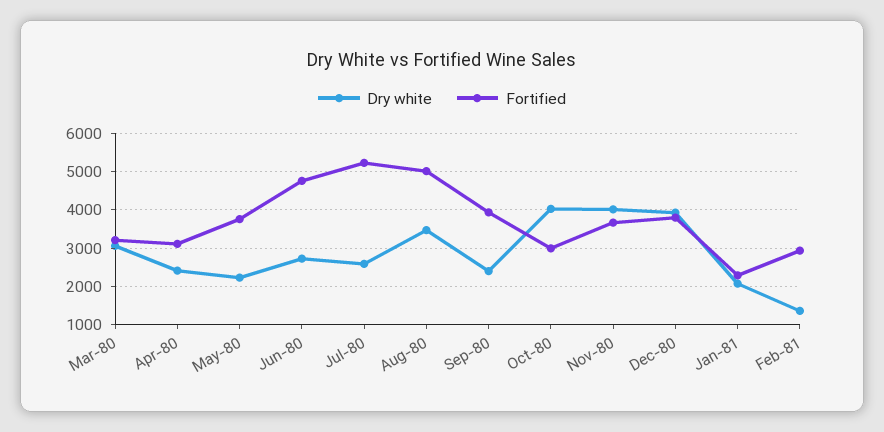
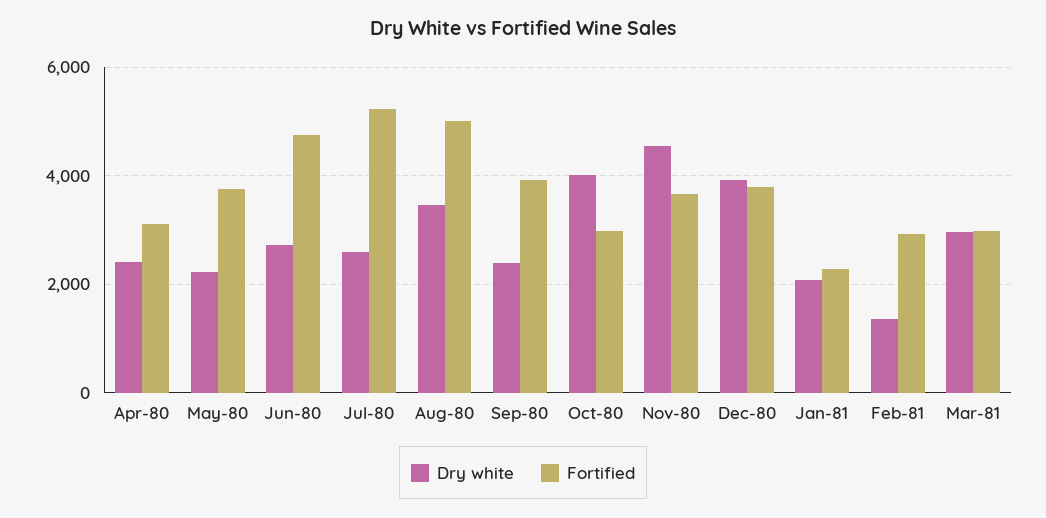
Dry white, Mar-80: 3000 -> none
Fortified, Mar-80: 3200 -> none
Dry white, Nov-80: 4000 -> 4600
Dry white, Mar-81: none -> 3000
Fortified, Mar-81: none -> 3000

